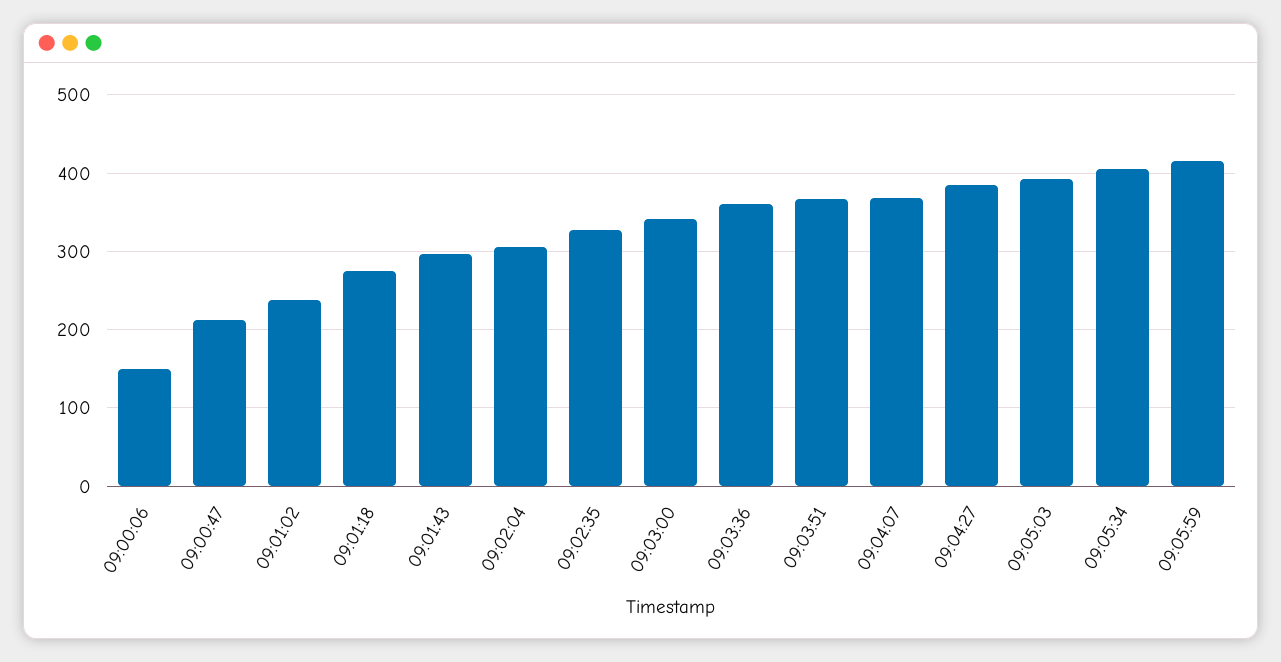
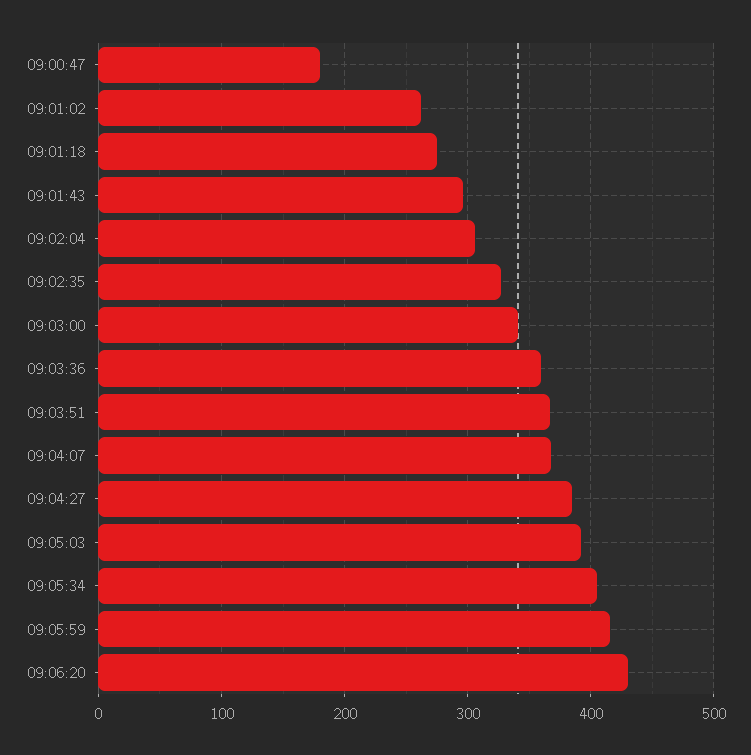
09:00:06: 150 -> none
09:00:47: 210 -> 180
09:01:02: 240 -> 260
09:06:20: none -> 430

